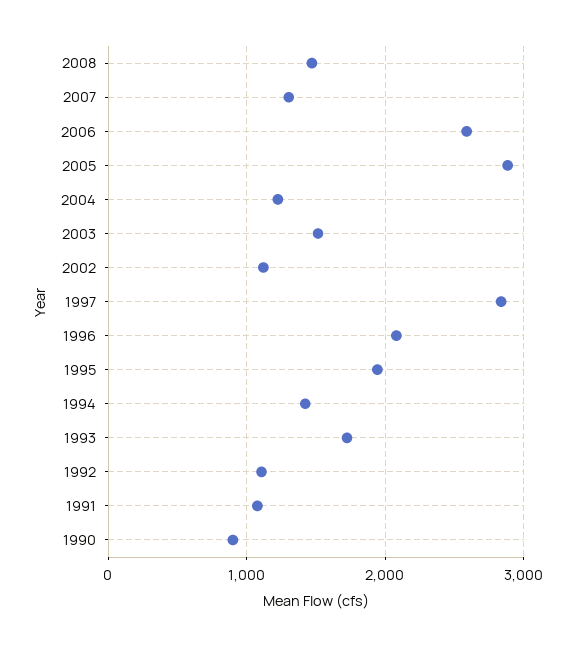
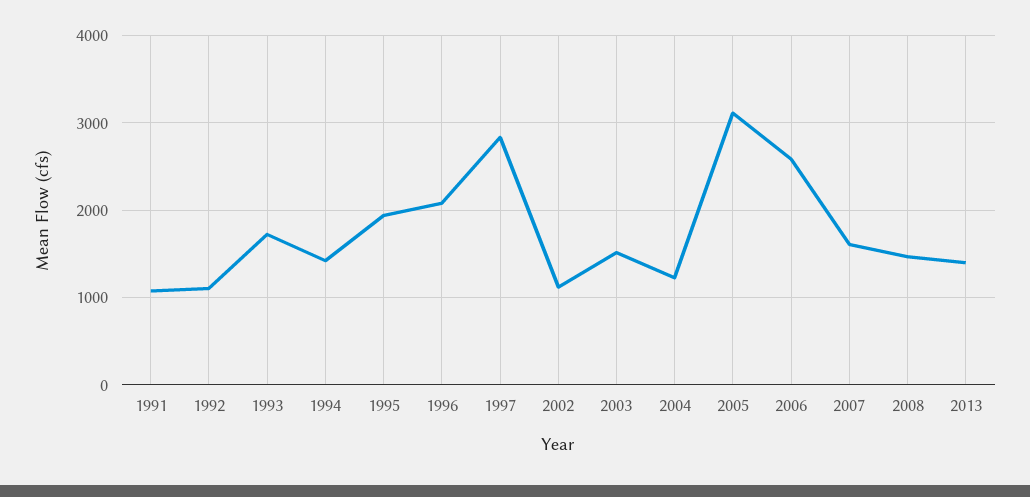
2007: 1300 -> 1600
2005: 2900 -> 3100
1990: 900 -> none
2013: none -> 1400

